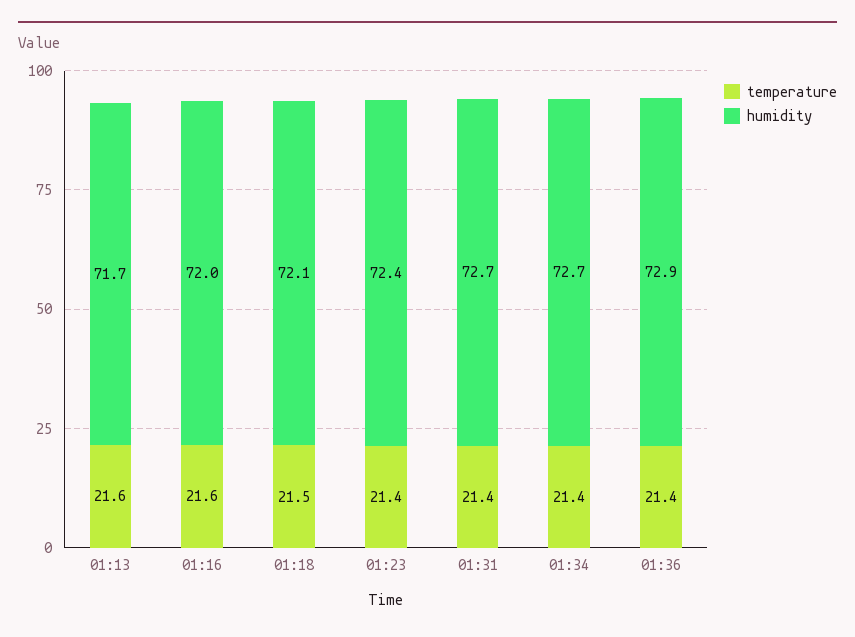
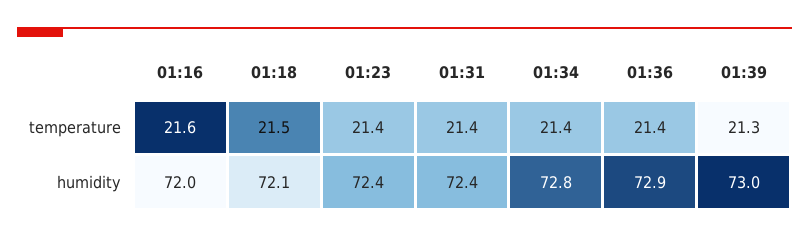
temperature, 01:13: 21.6 -> none
humidity, 01:13: 71.7 -> none
humidity, 01:31: 72.7 -> 72.4
humidity, 01:34: 72.7 -> 72.8
temperature, 01:39: none -> 21.3
humidity, 01:39: none -> 73

